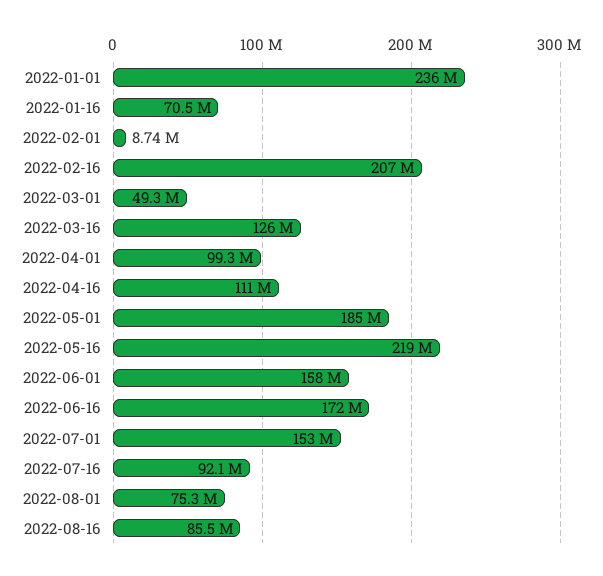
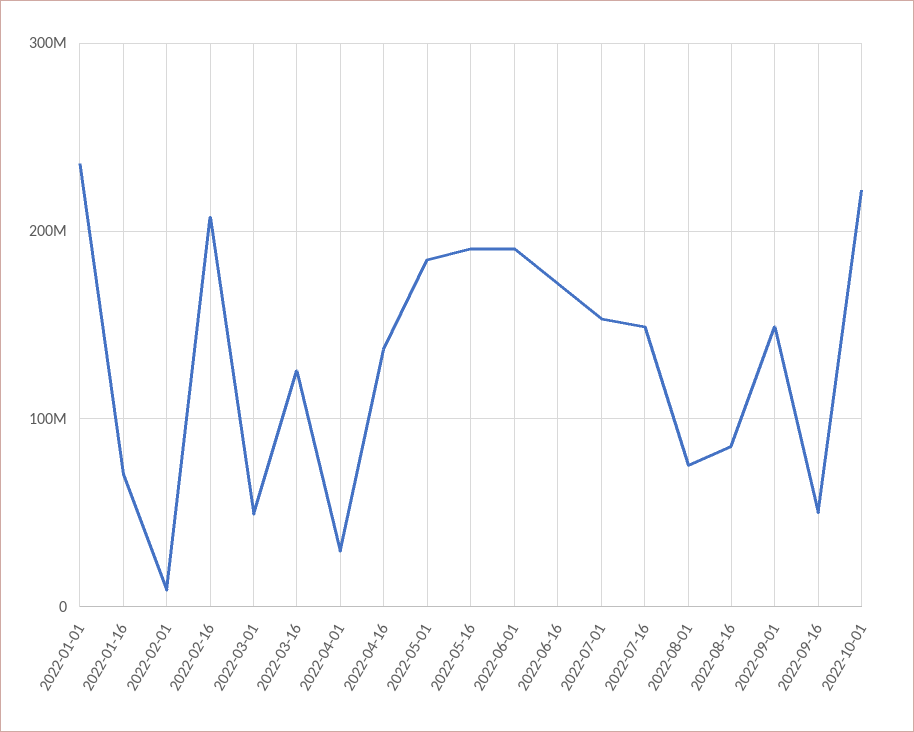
2022-04-01: 99300000 -> 30000000
2022-04-16: 111000000 -> 140000000
2022-05-16: 219000000 -> 190000000
2022-06-01: 158000000 -> 190000000
2022-07-16: 92100000 -> 150000000
2022-09-01: none -> 150000000
2022-09-16: none -> 50000000
2022-10-01: none -> 220000000

